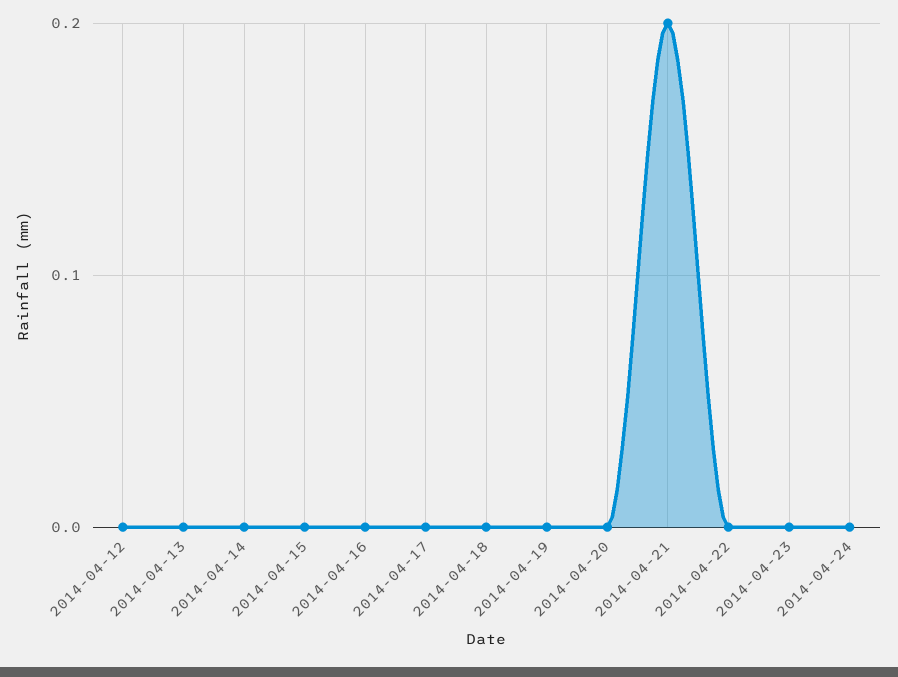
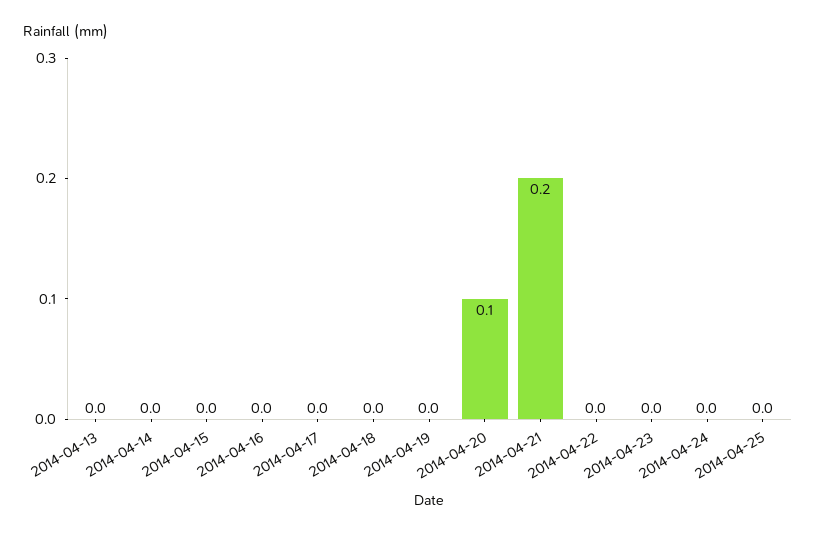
2014-04-12: 0 -> none
2014-04-20: 0 -> 0.1
2014-04-25: none -> 0

